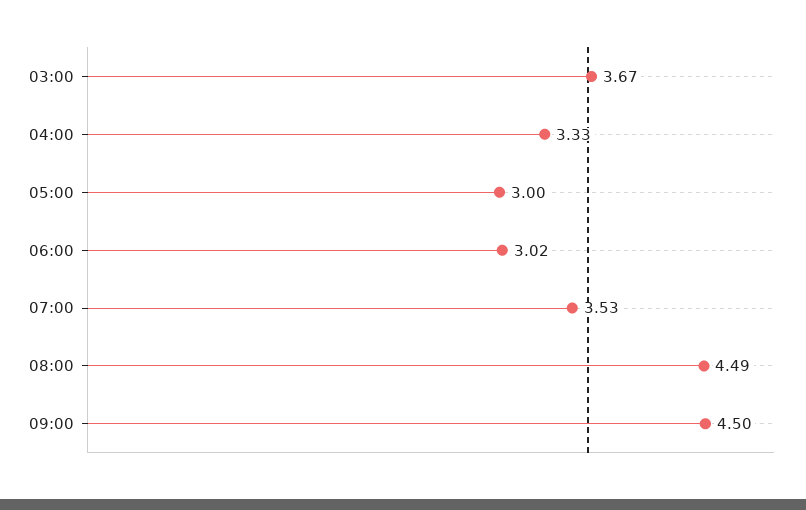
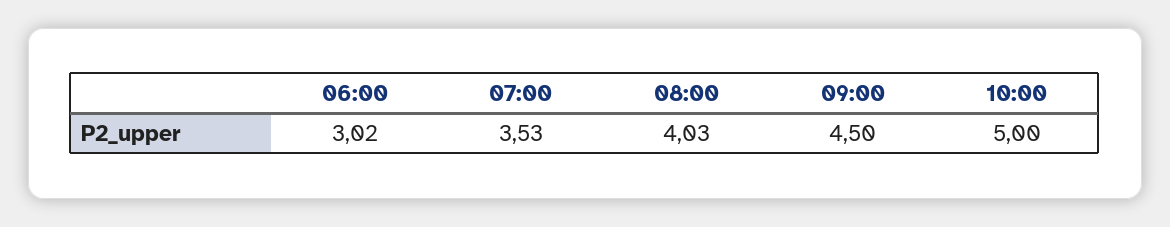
03:00: 3.67 -> none
04:00: 3.33 -> none
05:00: 3 -> none
08:00: 4.49 -> 4.03
10:00: none -> 5

